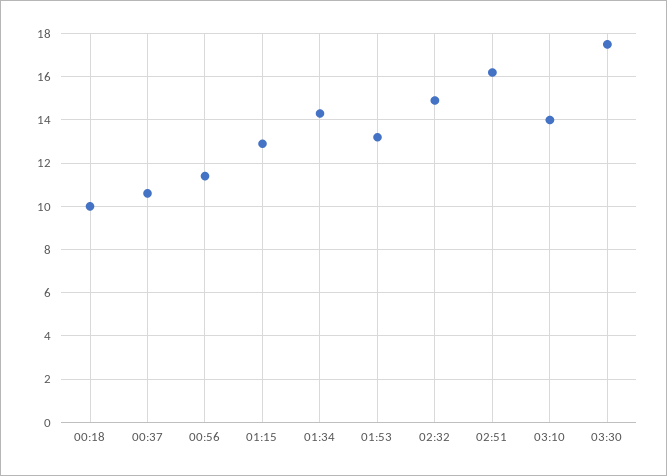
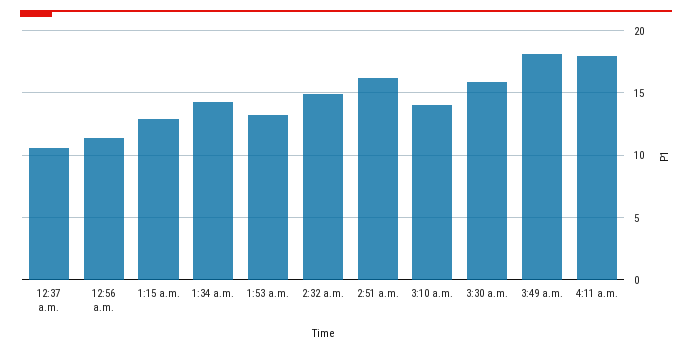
00:18: 10 -> none
03:30: 17.5 -> 16
3:49 a.m.: none -> 18
4:11 a.m.: none -> 18

